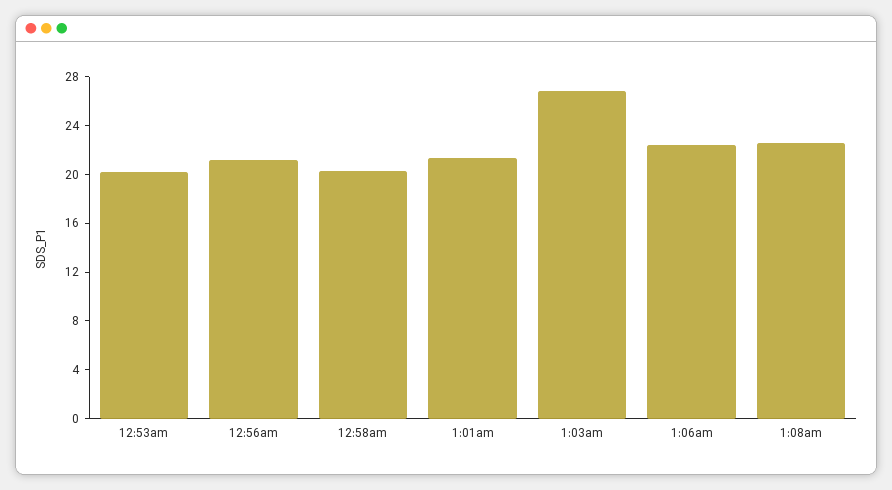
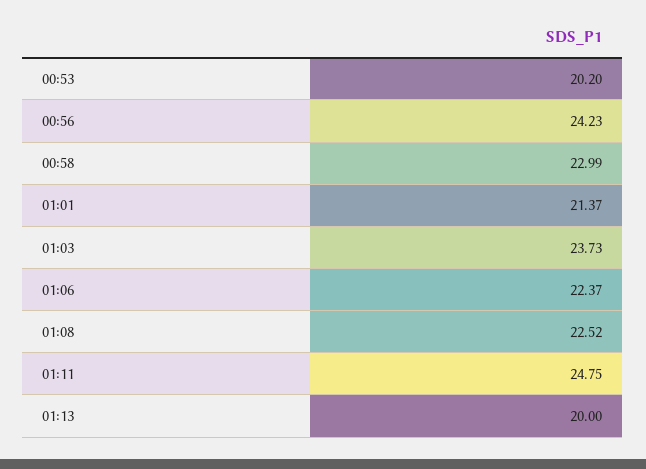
12:56am: 21 -> 24.23
12:58am: 20 -> 22.99
1:03am: 27 -> 23.73
01:11: none -> 24.75
01:13: none -> 20

